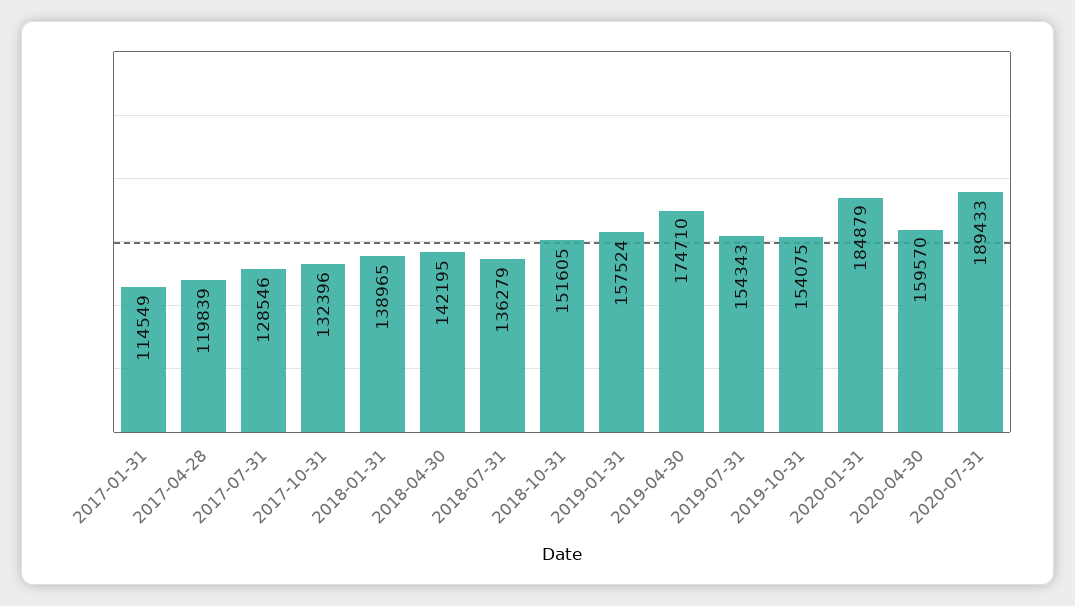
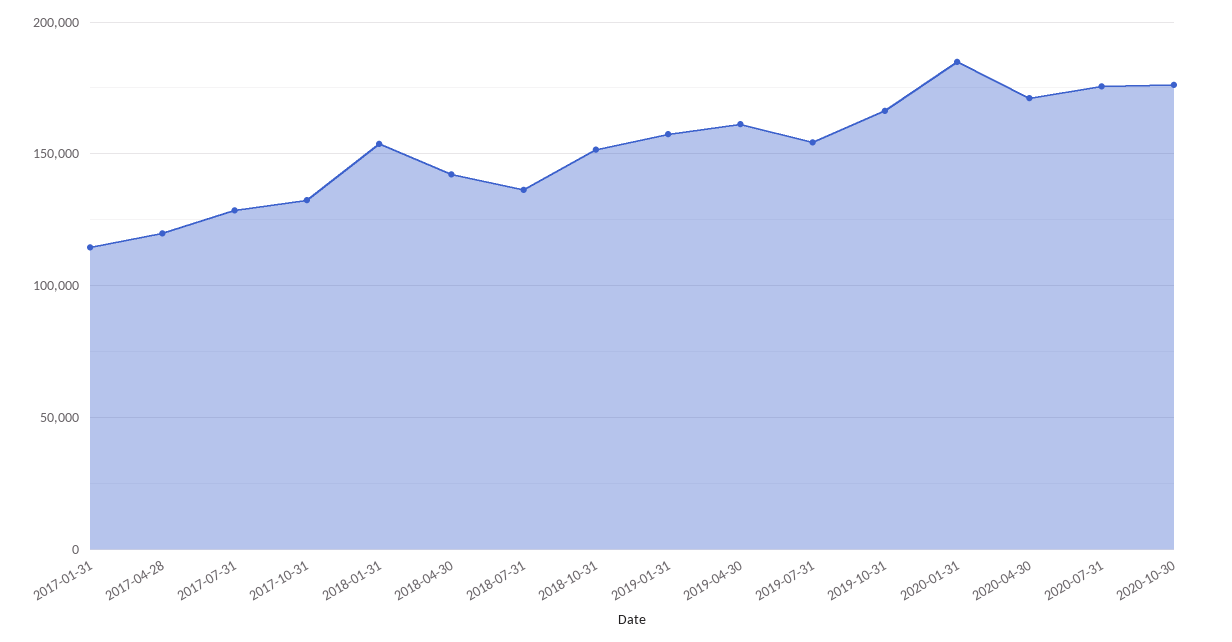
2018-01-31: 138965 -> 155000
2019-04-30: 174710 -> 160000
2019-10-31: 154075 -> 165000
2020-04-30: 159570 -> 170000
2020-07-31: 189433 -> 175000
2020-10-30: none -> 175000

